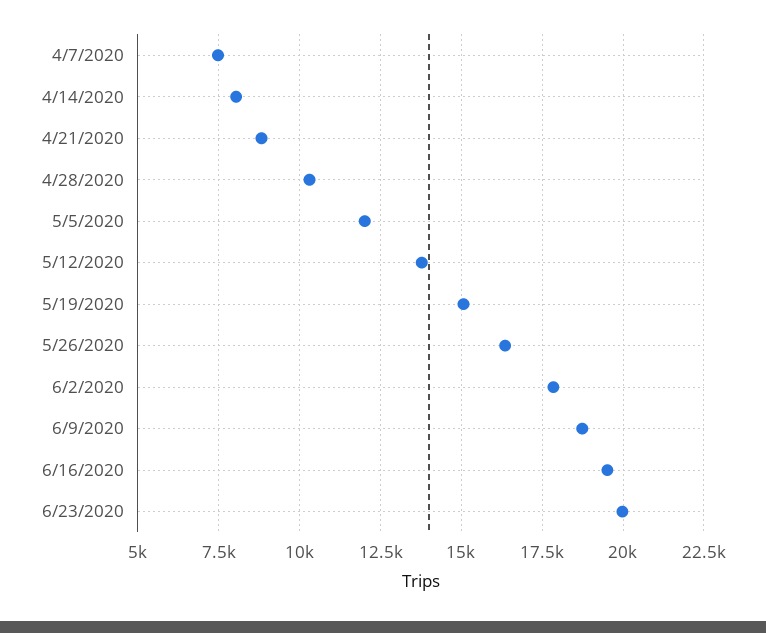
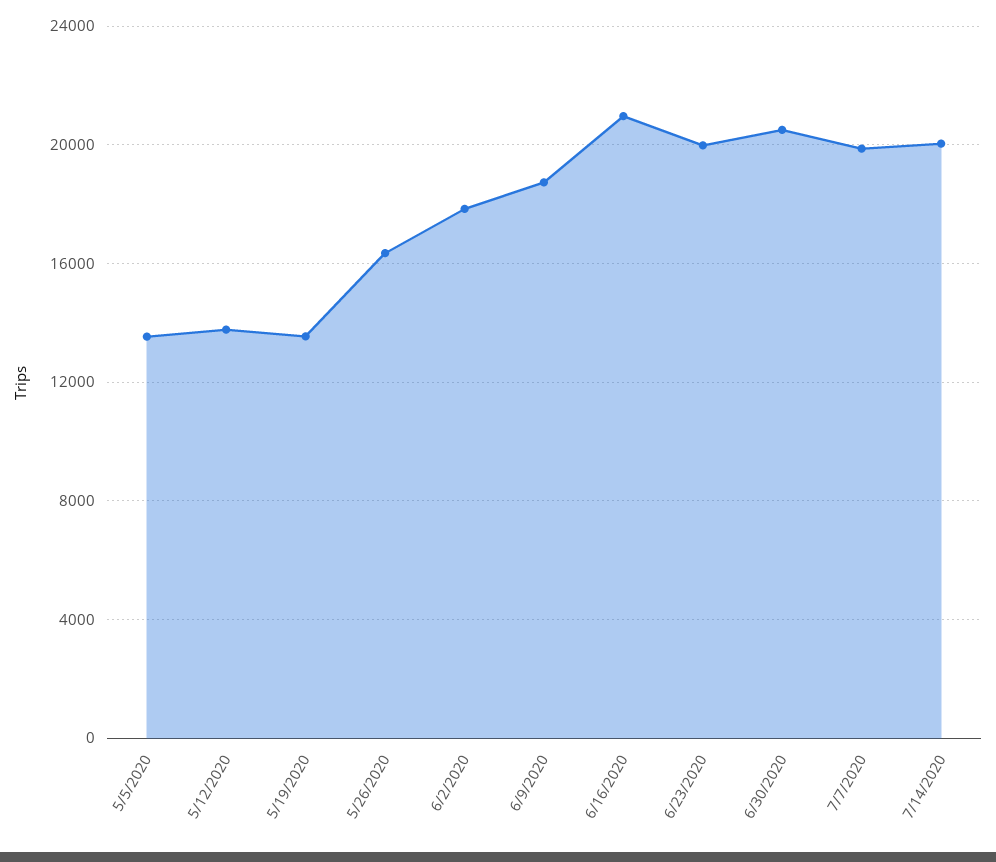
4/7/2020: 7500 -> none
4/14/2020: 8000 -> none
4/21/2020: 8750 -> none
4/28/2020: 10250 -> none
5/5/2020: 12000 -> 13500
5/19/2020: 15000 -> 13500
6/16/2020: 19500 -> 21000
6/30/2020: none -> 20500
7/7/2020: none -> 20000
7/14/2020: none -> 20000

